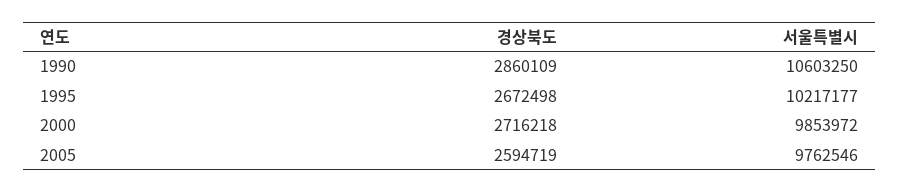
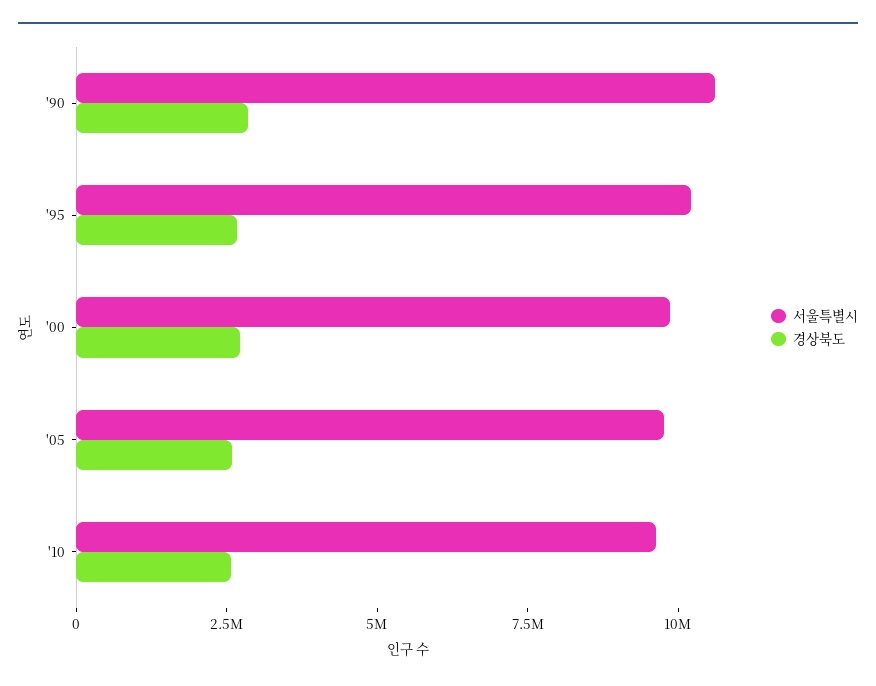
서울특별시, '10: none -> 9500000
경상북도, '10: none -> 2500000

